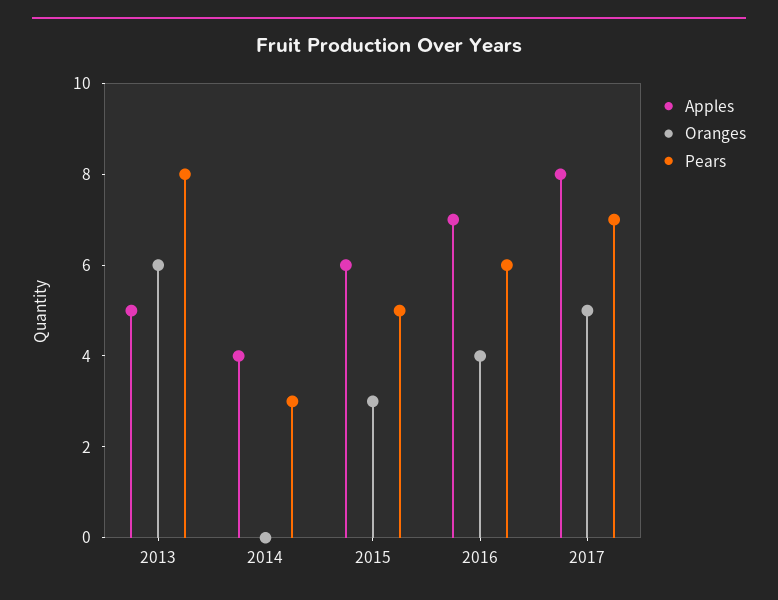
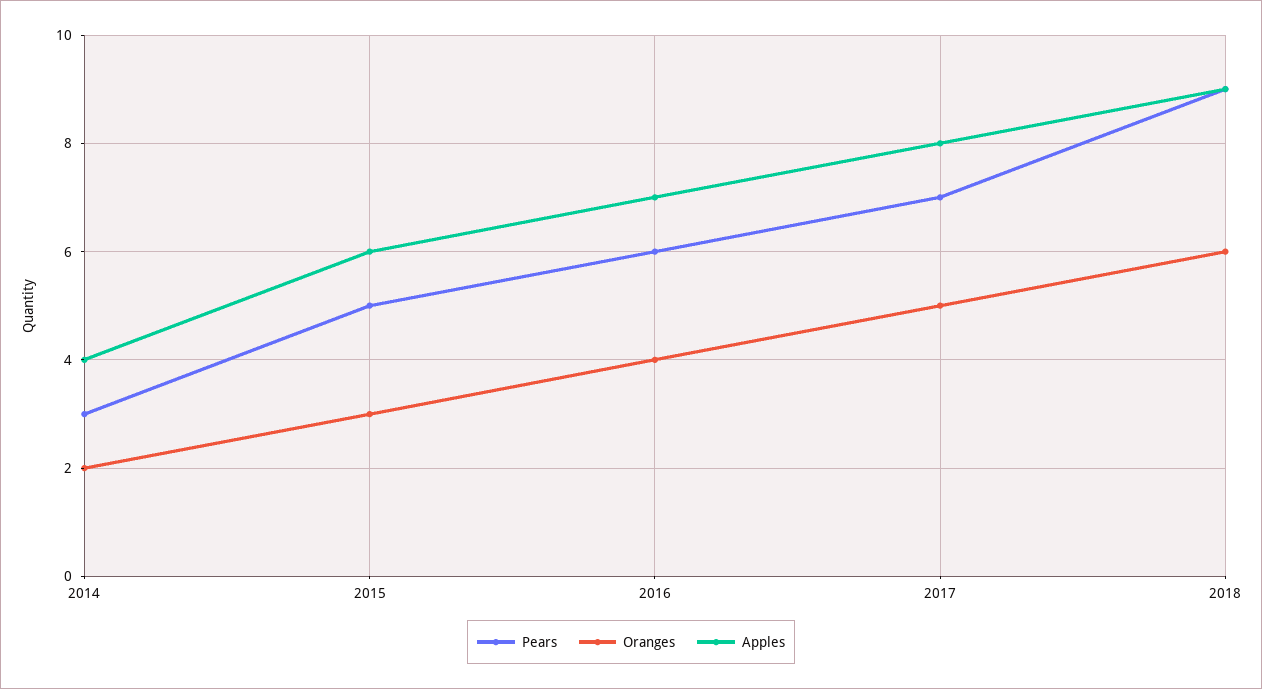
Apples, 2013: 5 -> none
Oranges, 2013: 6 -> none
Pears, 2013: 8 -> none
Oranges, 2014: 0 -> 2
Pears, 2018: none -> 9
Oranges, 2018: none -> 6
Apples, 2018: none -> 9

